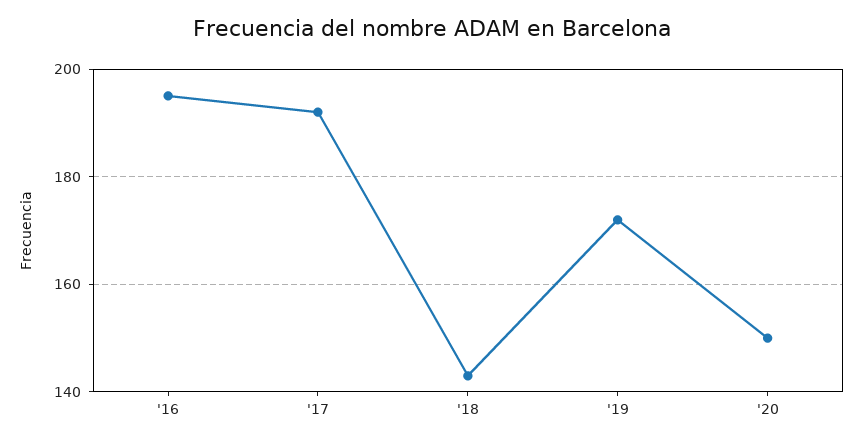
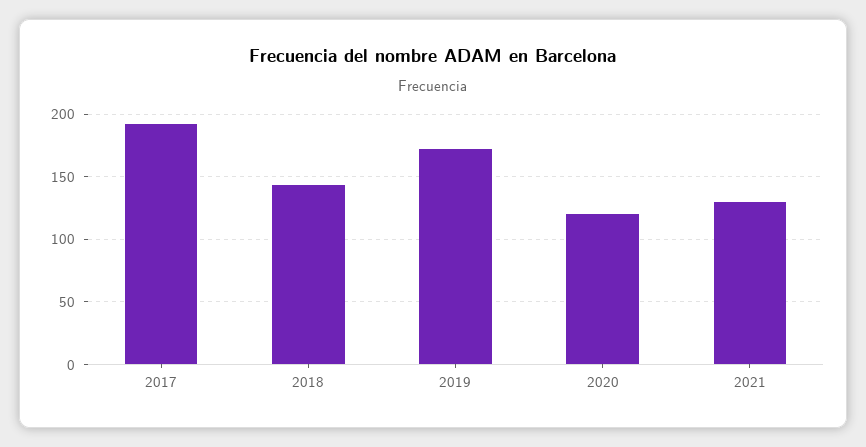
'16: 195 -> none
'20: 150 -> 120
2021: none -> 130

